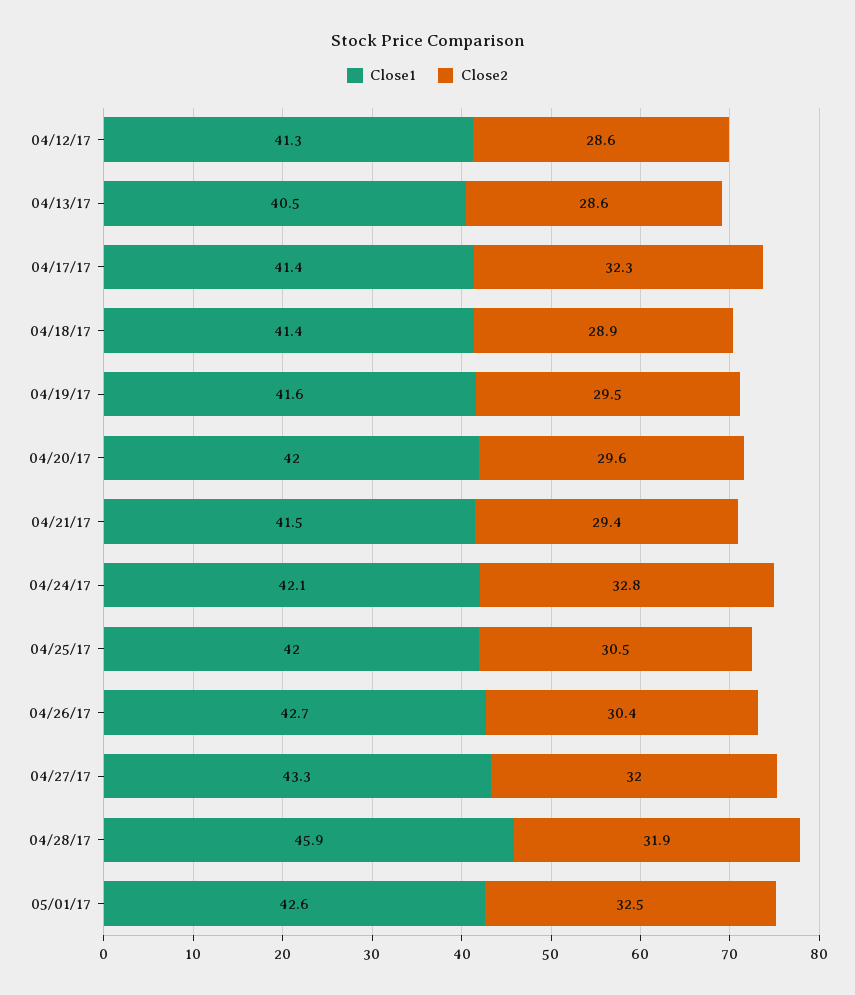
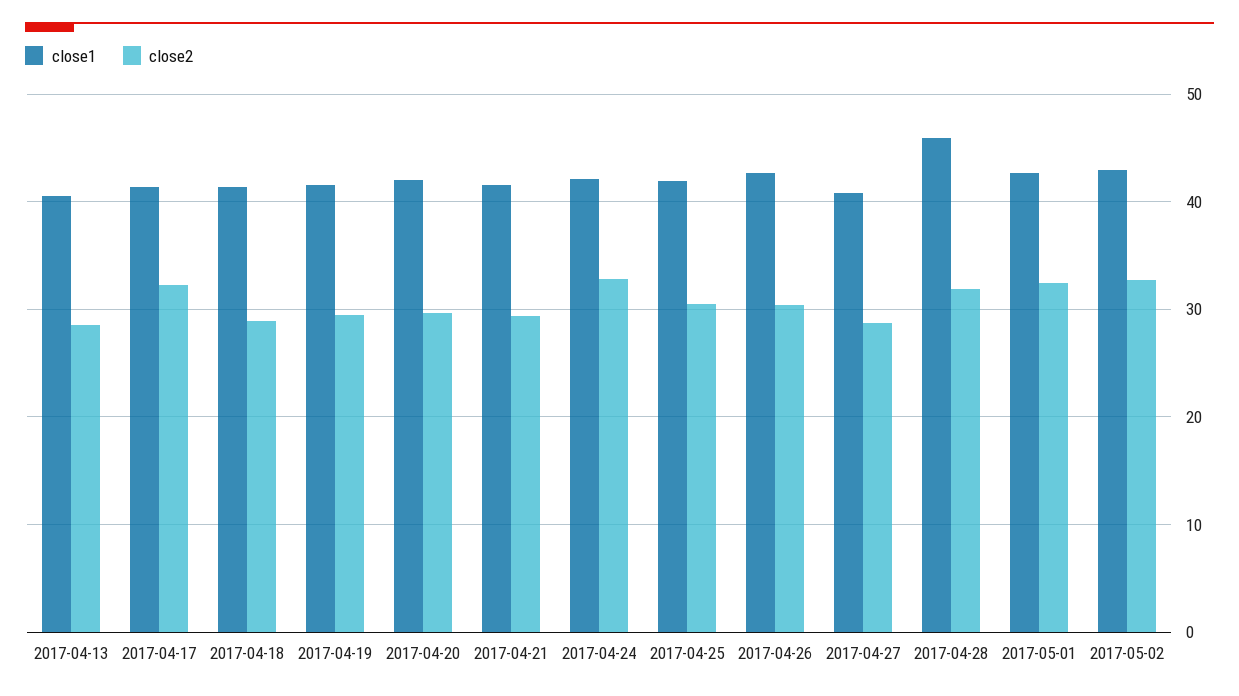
Close1, 04/12/17: 41.3 -> none
Close2, 04/12/17: 28.6 -> none
Close1, 04/27/17: 43.3 -> 41
Close2, 04/27/17: 32 -> 29
Close1, 2017-05-02: none -> 43
Close2, 2017-05-02: none -> 33

